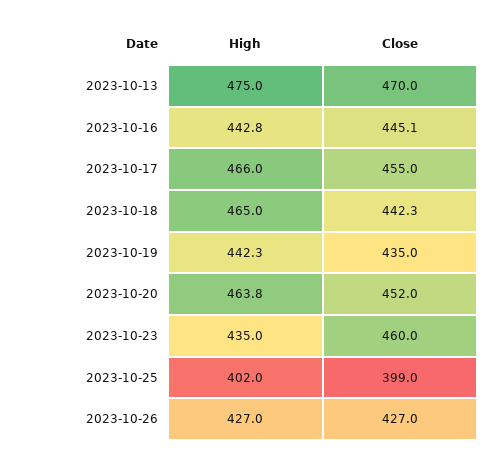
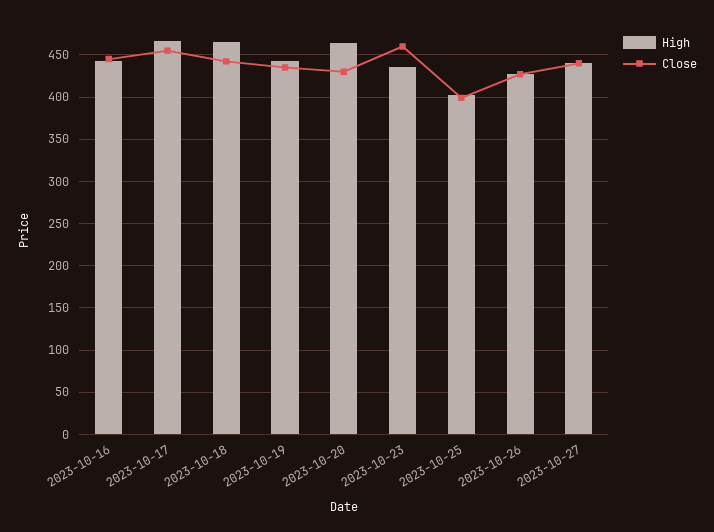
High, 2023-10-13: 475 -> none
Close, 2023-10-13: 470 -> none
Close, 2023-10-20: 452 -> 430
High, 2023-10-27: none -> 440
Close, 2023-10-27: none -> 440

